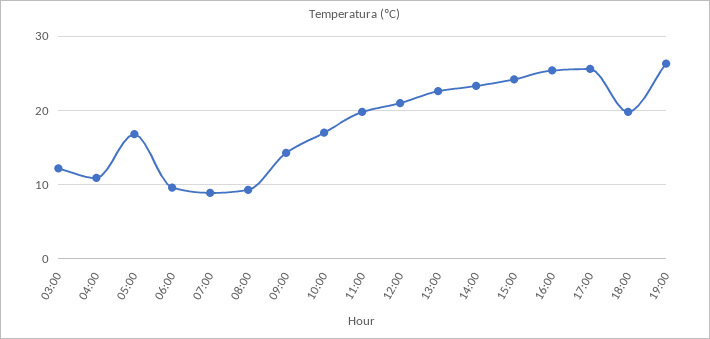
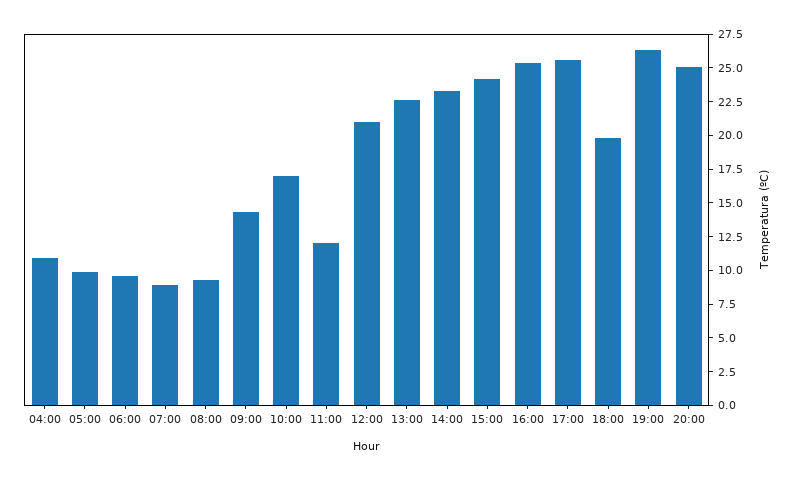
03:00: 12 -> none
05:00: 17 -> 10
11:00: 20 -> 12.5
20:00: none -> 25

